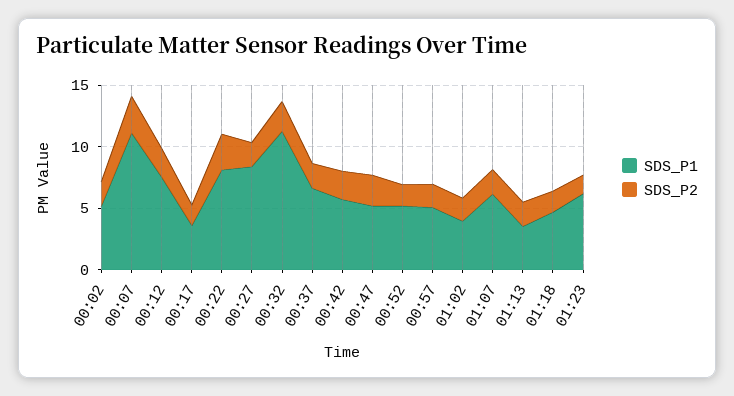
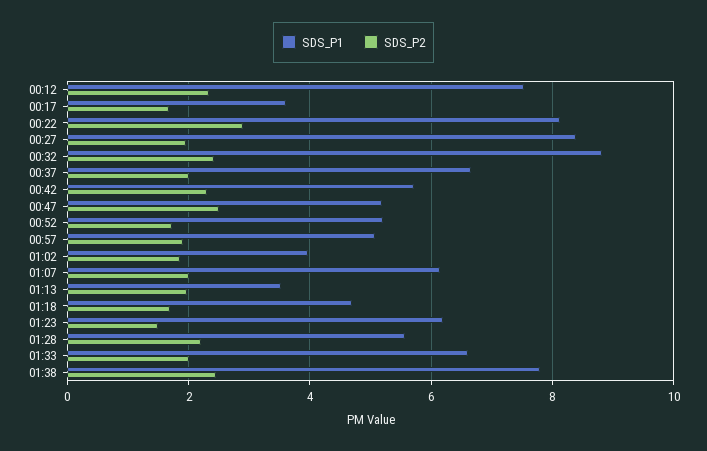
SDS_P1, 00:02: 5 -> none
SDS_P2, 00:02: 2 -> none
SDS_P1, 00:07: 11 -> none
SDS_P2, 00:07: 3 -> none
SDS_P1, 00:32: 11 -> 8.8
SDS_P1, 01:28: none -> 5.6
SDS_P2, 01:28: none -> 2.2
SDS_P1, 01:33: none -> 6.6
SDS_P2, 01:33: none -> 2
SDS_P1, 01:38: none -> 7.8
SDS_P2, 01:38: none -> 2.4

